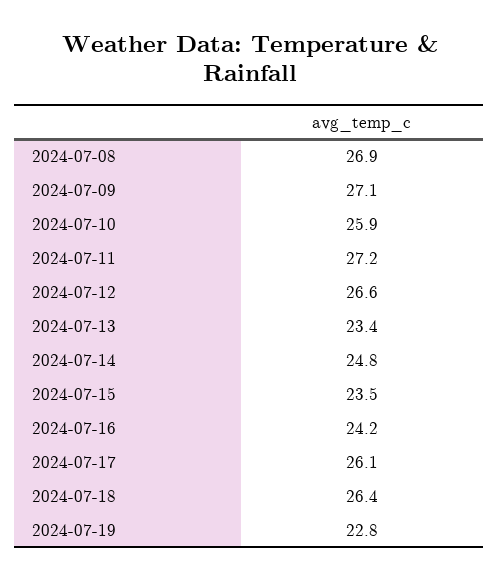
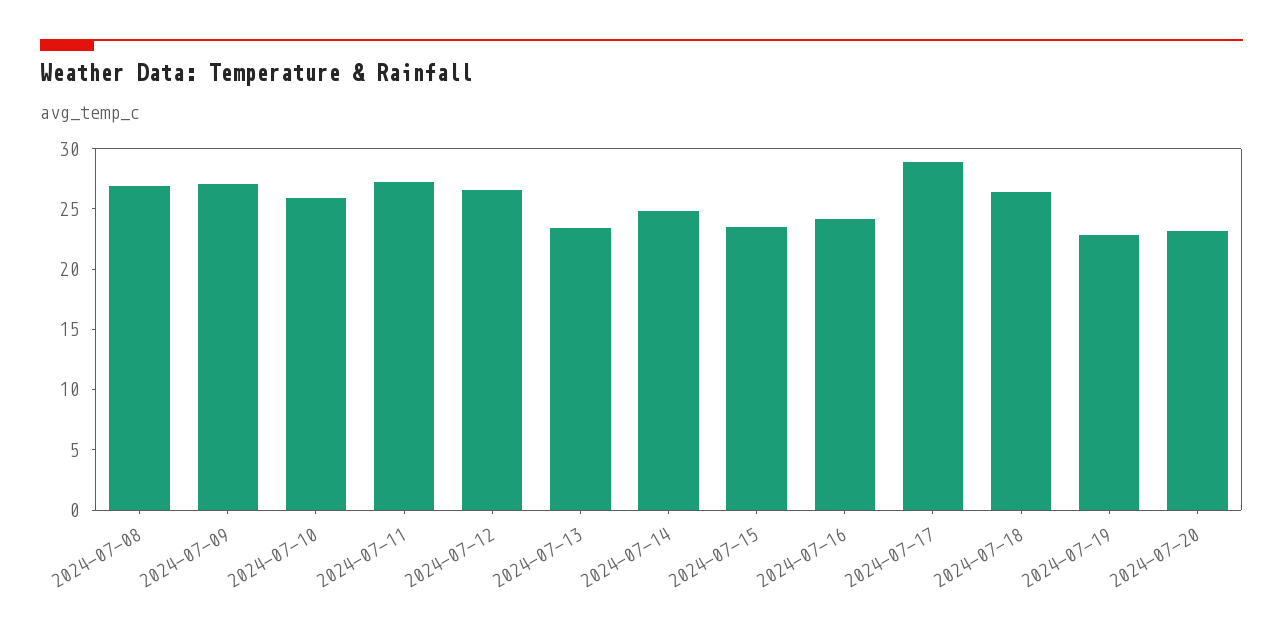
2024-07-17: 26.1 -> 29
2024-07-20: none -> 23

